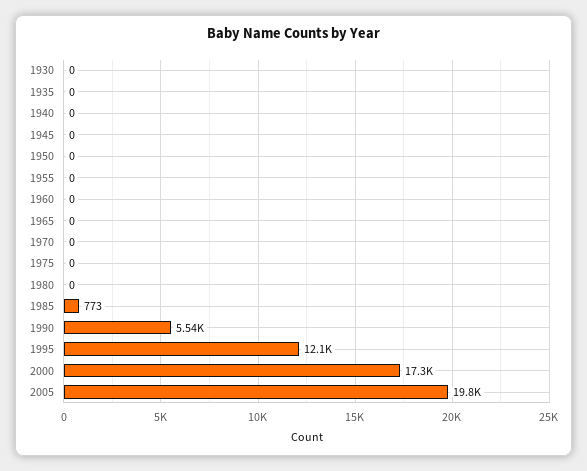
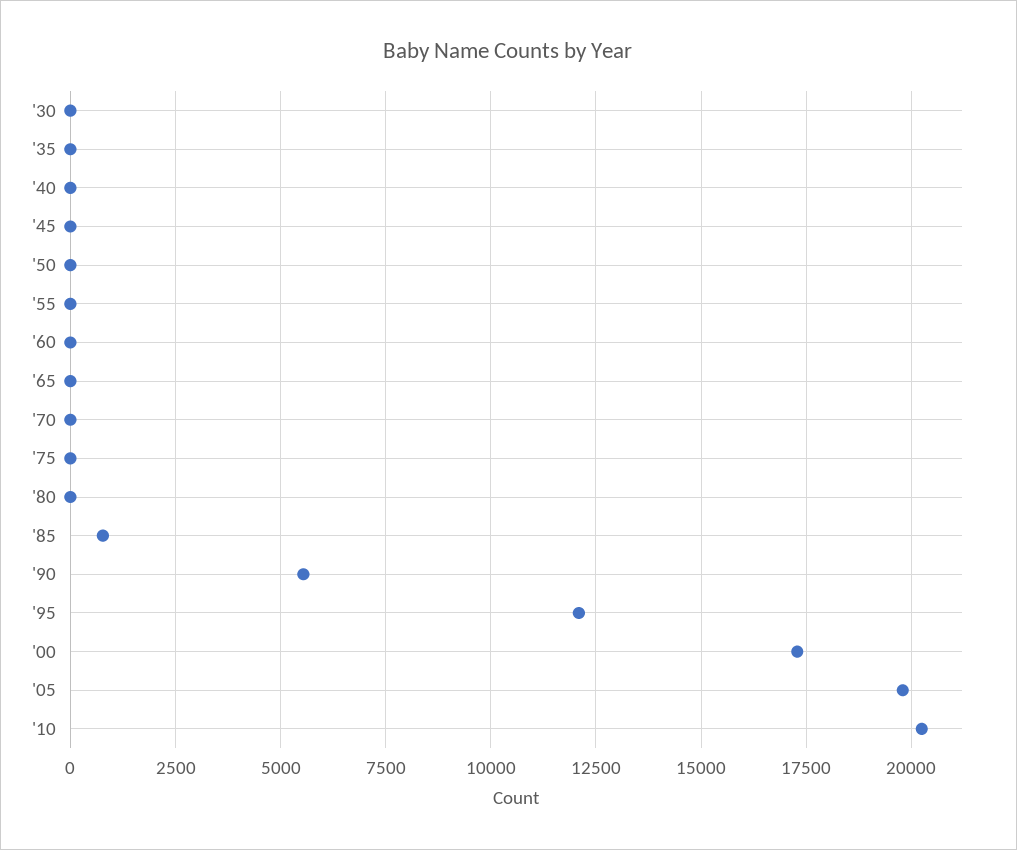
'10: none -> 20250

